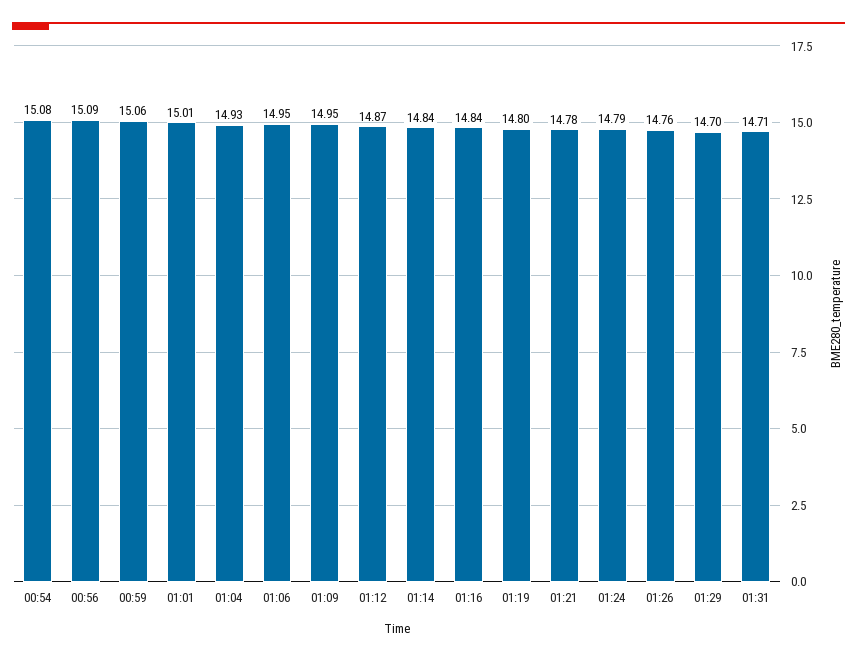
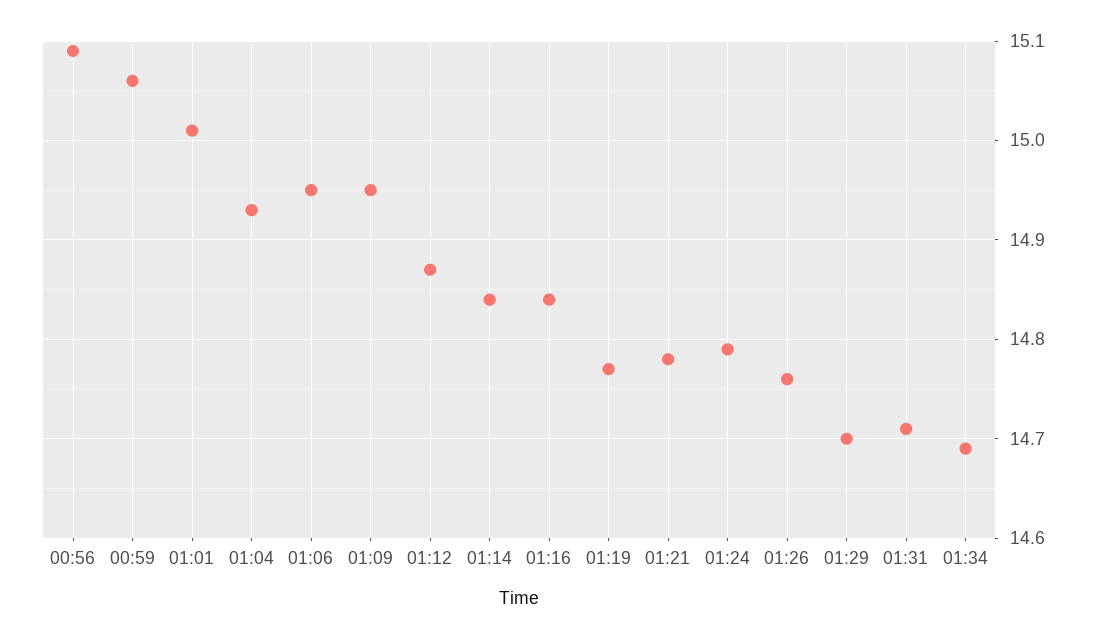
00:54: 15.08 -> none
01:19: 14.8 -> 14.77
01:34: none -> 14.69

